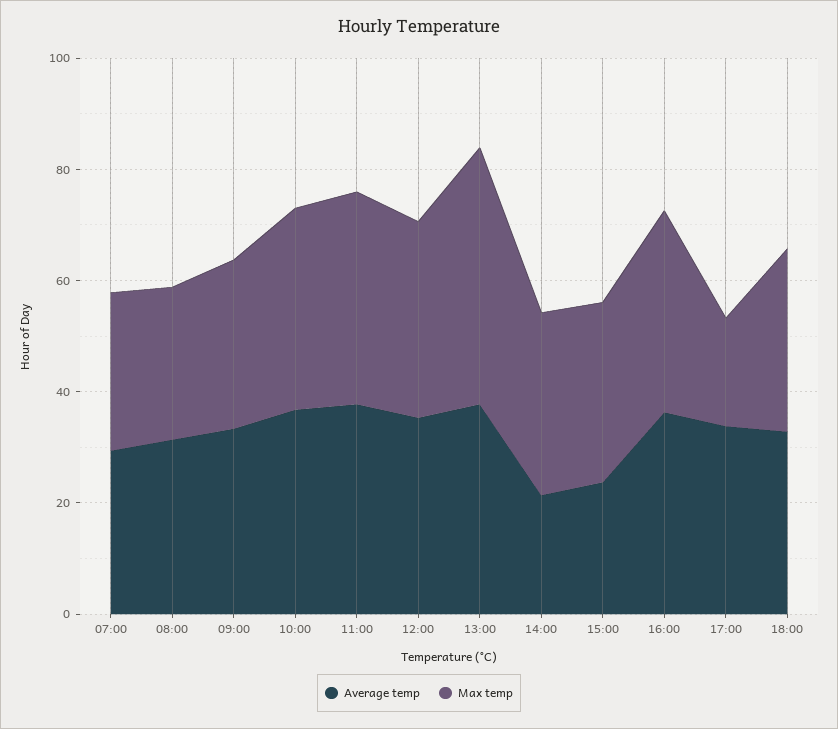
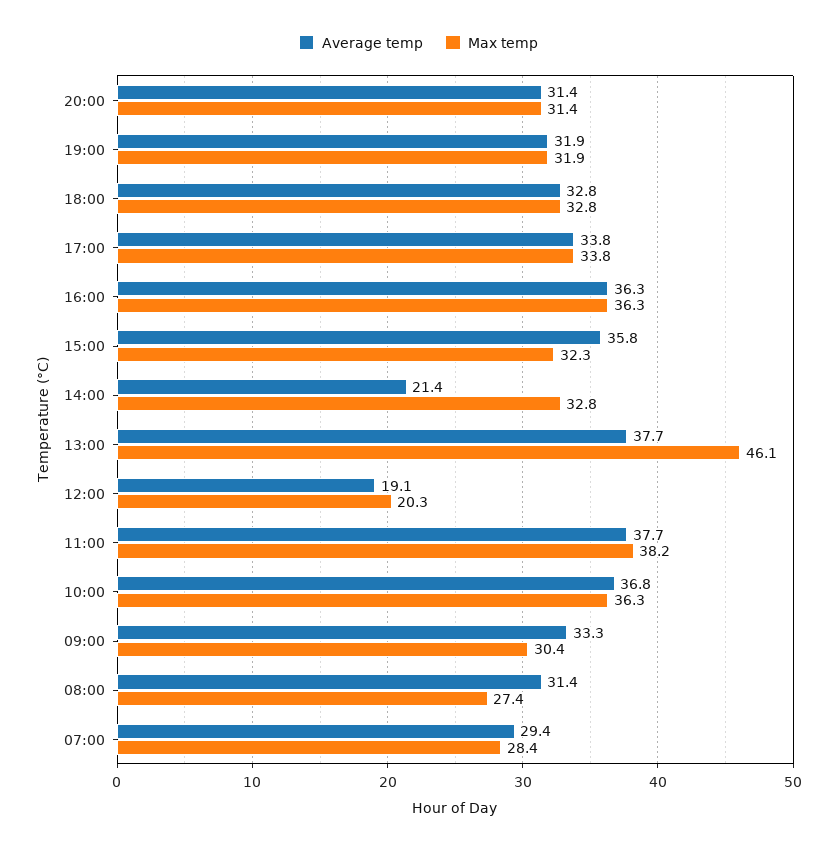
Average temp, 12:00: 35 -> 19.1
Max temp, 12:00: 35 -> 20.3
Average temp, 15:00: 25 -> 35.8
Max temp, 17:00: 20 -> 33.8
Average temp, 20:00: none -> 31.4
Max temp, 20:00: none -> 31.4
Average temp, 19:00: none -> 31.9
Max temp, 19:00: none -> 31.9

